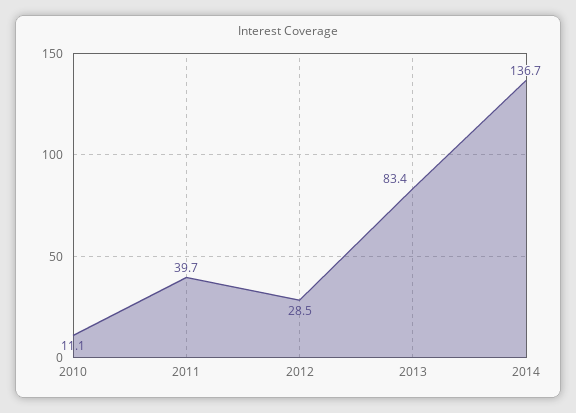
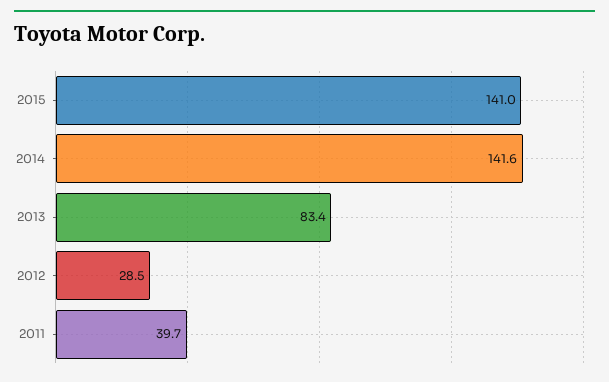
2010: 11.1 -> none
2014: 136.7 -> 141.6
2015: none -> 141

